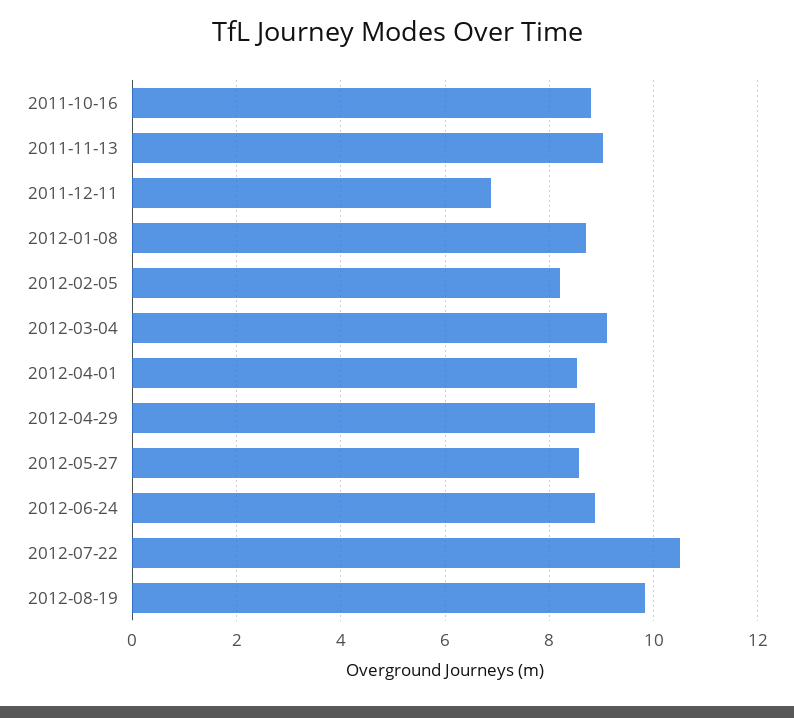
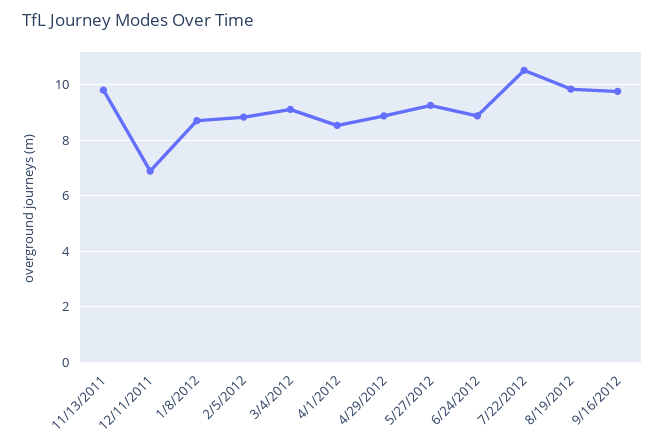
2011-10-16: 8.8 -> none
2011-11-13: 9 -> 9.75
2012-02-05: 8.2 -> 8.75
2012-05-27: 8.6 -> 9.25
9/16/2012: none -> 9.75

